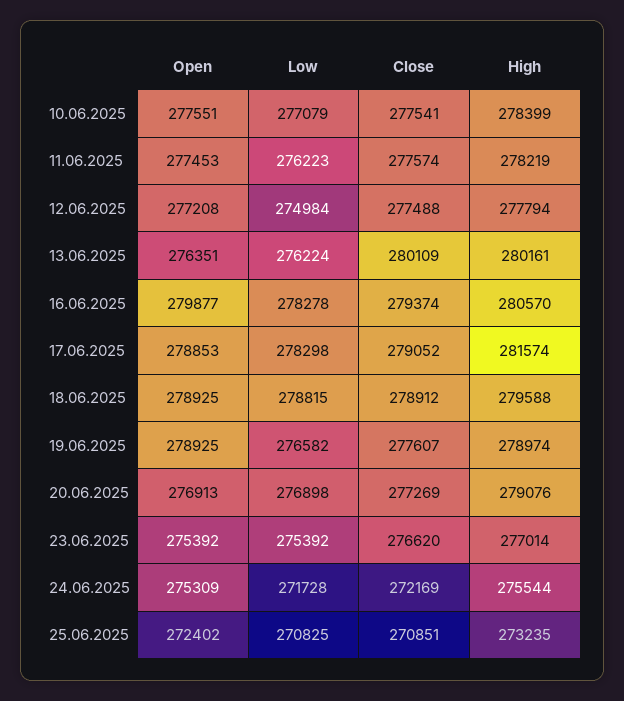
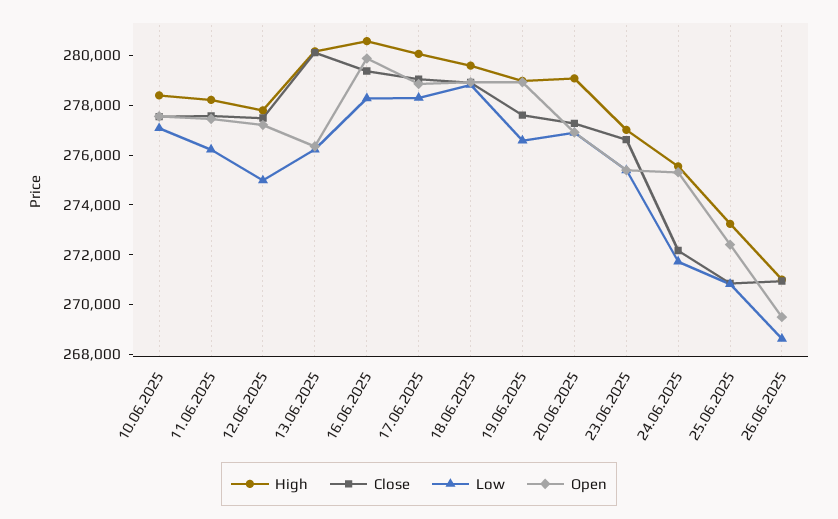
High, 17.06.2025: 281574 -> 280000
High, 26.06.2025: none -> 271000
Close, 26.06.2025: none -> 271000
Low, 26.06.2025: none -> 268500
Open, 26.06.2025: none -> 269500

